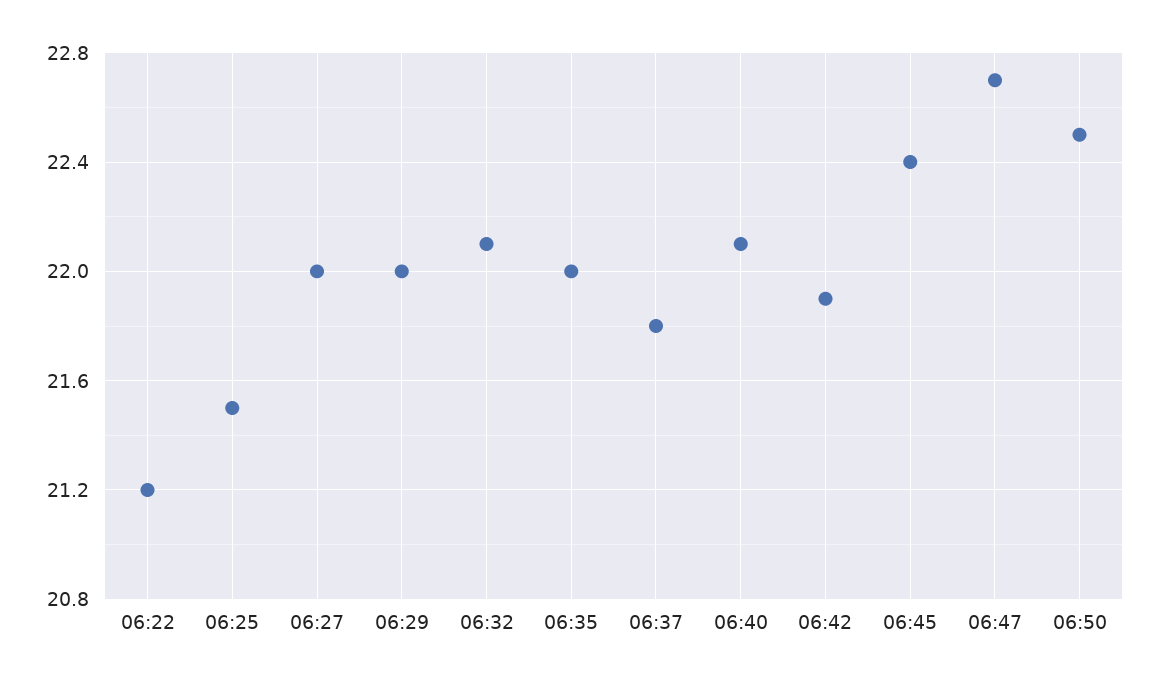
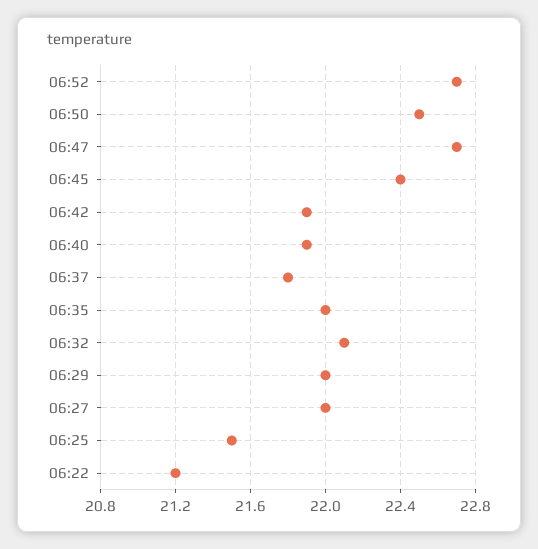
06:40: 22.1 -> 21.9
06:52: none -> 22.7

